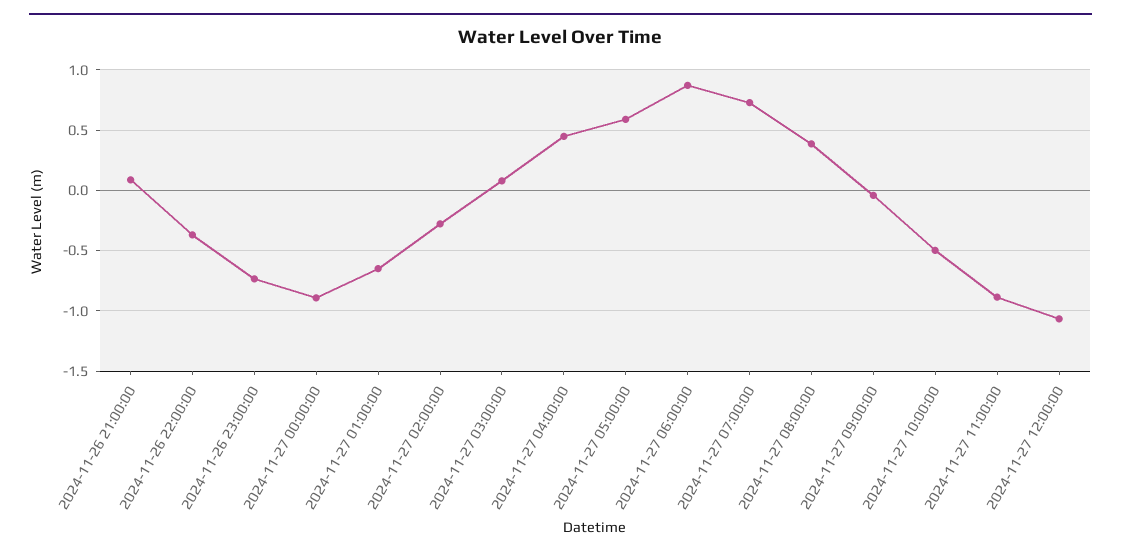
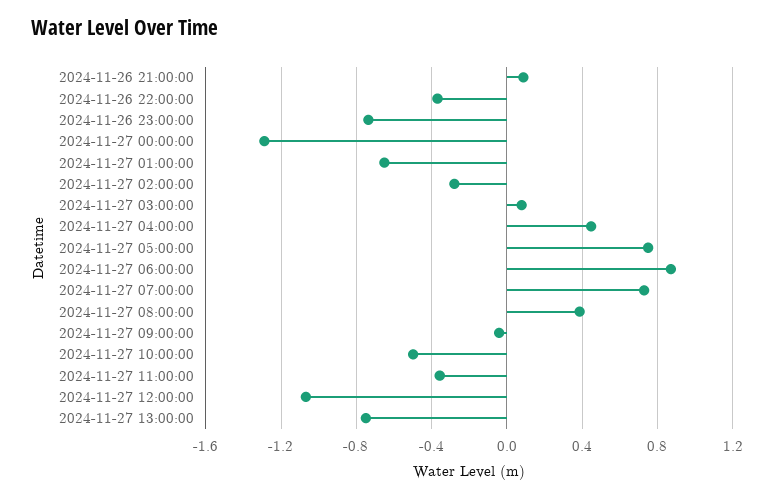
2024-11-27 00:00:00: -0.9 -> -1.3
2024-11-27 05:00:00: 0.6 -> 0.75
2024-11-27 11:00:00: -0.9 -> -0.35
2024-11-27 13:00:00: none -> -0.75

